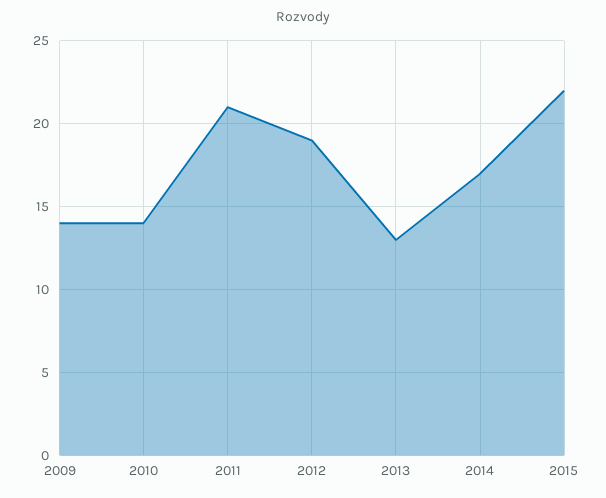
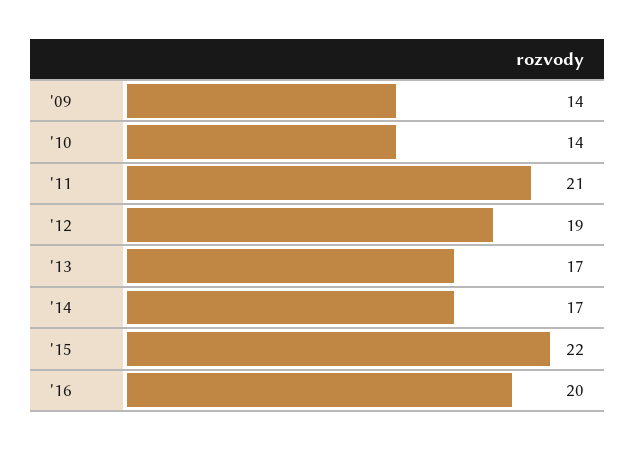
2013: 13 -> 17
'16: none -> 20

